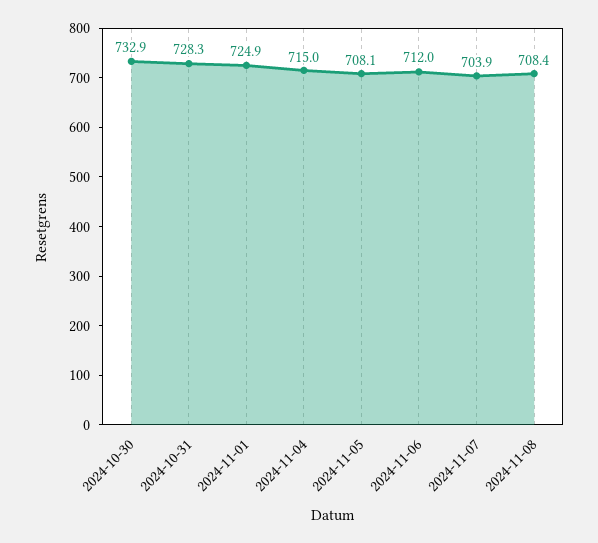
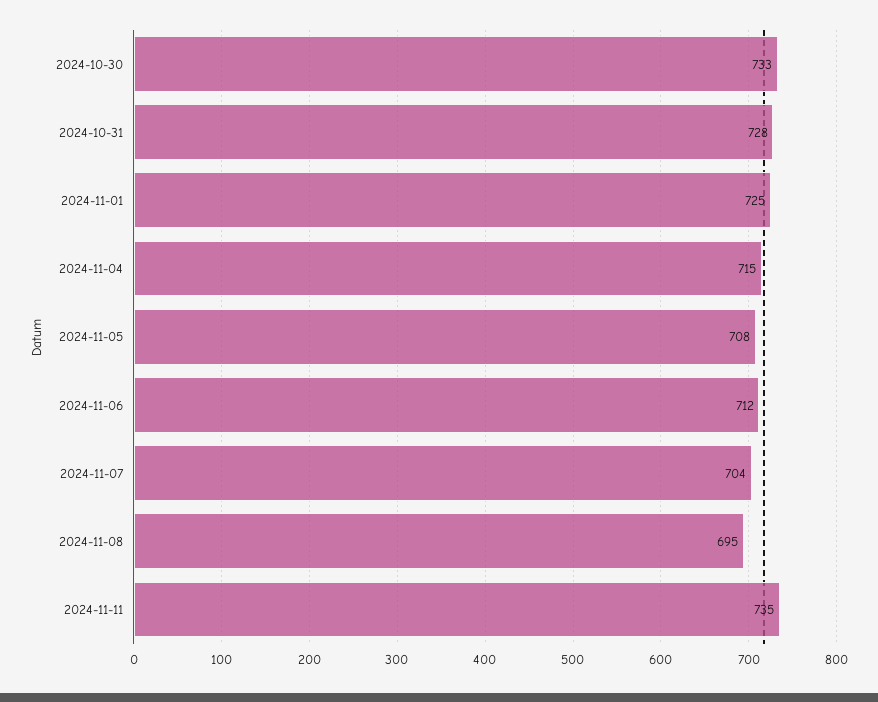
2024-11-08: 708.4 -> 695
2024-11-11: none -> 735

